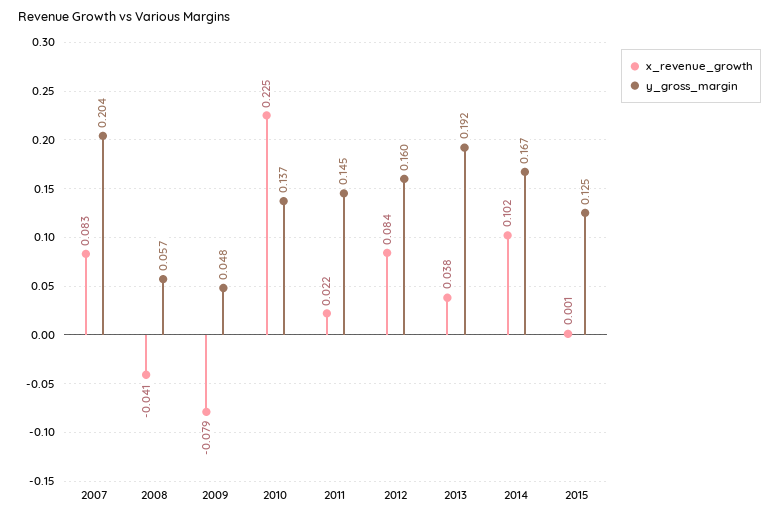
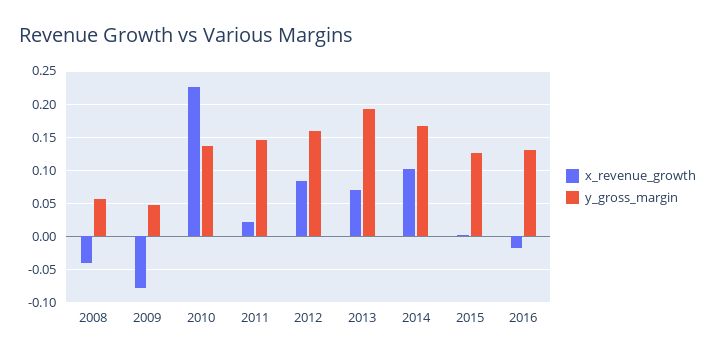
x_revenue_growth, 2007: 0.083 -> none
y_gross_margin, 2007: 0.204 -> none
x_revenue_growth, 2013: 0.038 -> 0.07
x_revenue_growth, 2016: none -> -0.02
y_gross_margin, 2016: none -> 0.13

